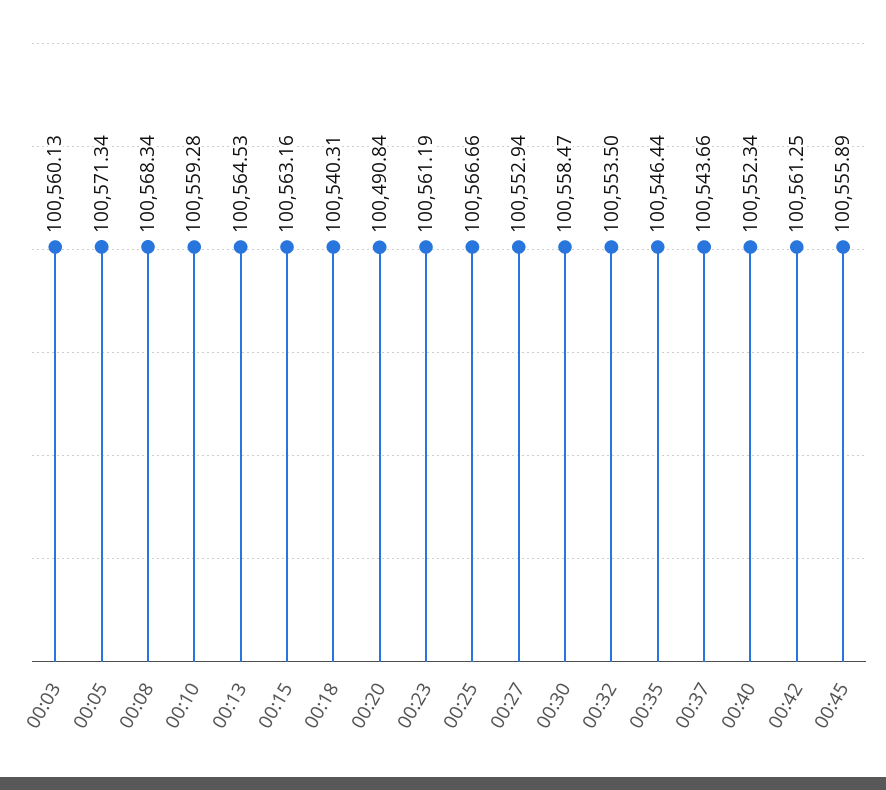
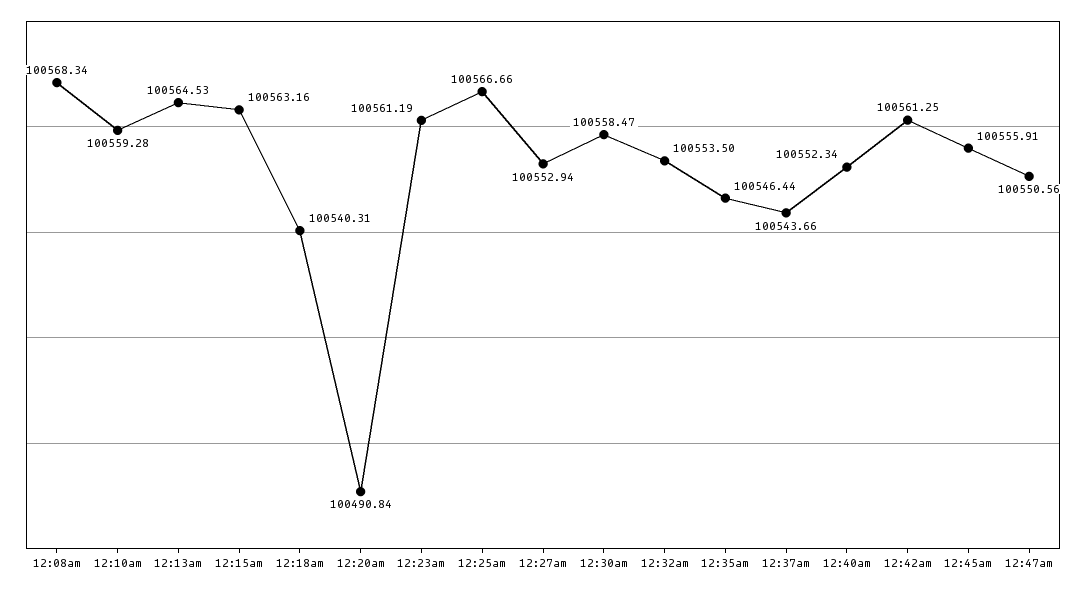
00:03: 100560.13 -> none
00:05: 100571.34 -> none
00:45: 100555.89 -> 100555.91
12:47am: none -> 100550.56

